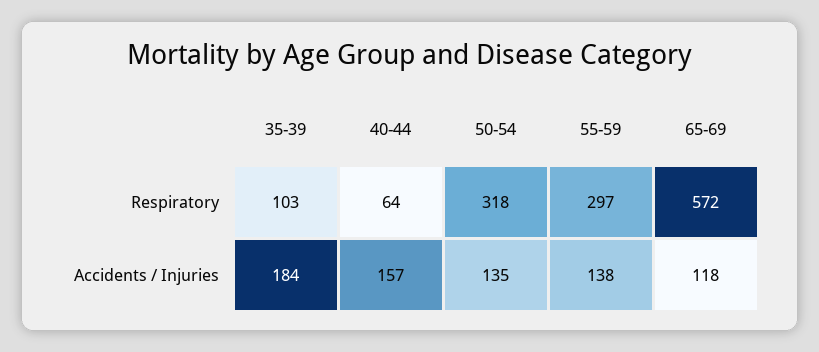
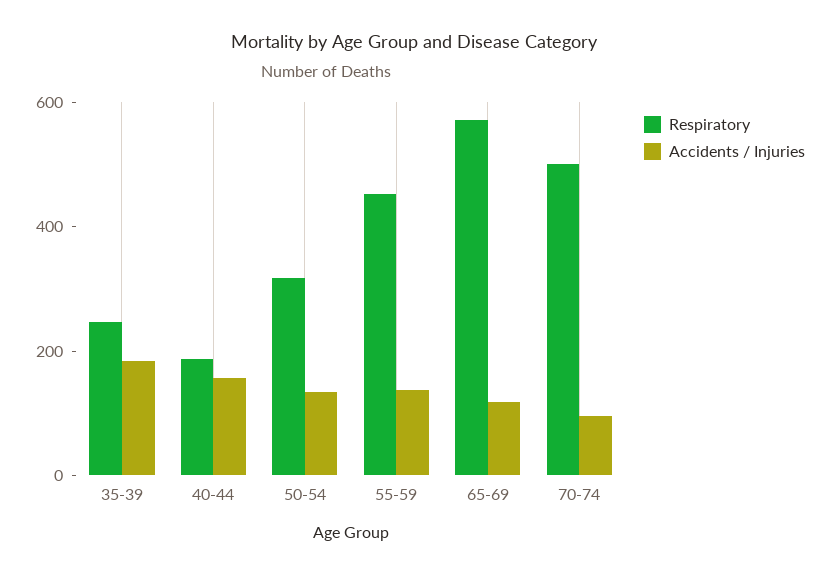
Respiratory, 35-39: 103 -> 250
Respiratory, 40-44: 64 -> 200
Respiratory, 55-59: 297 -> 450
Respiratory, 70-74: none -> 500
Accidents / Injuries, 70-74: none -> 100

